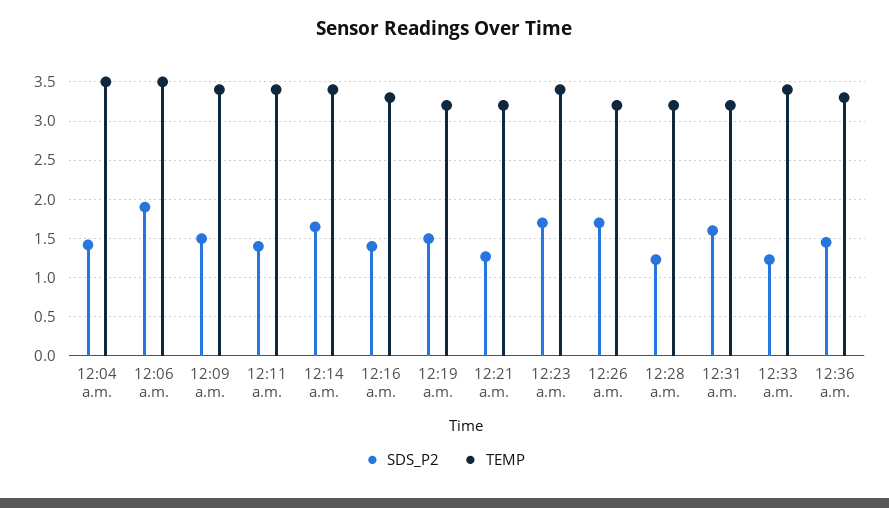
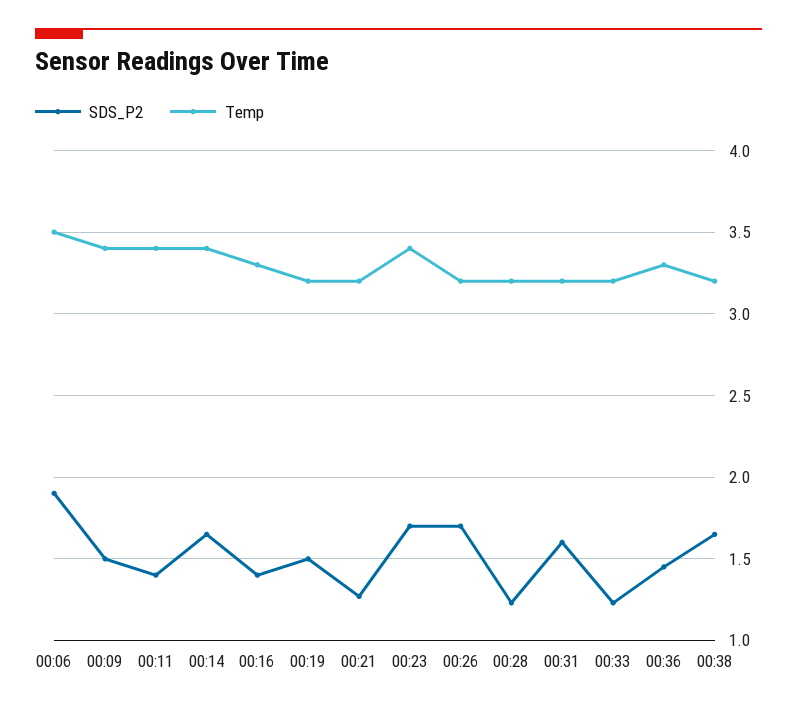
SDS_P2, 12:04 a.m.: 1.4 -> none
TEMP, 12:04 a.m.: 3.5 -> none
TEMP, 12:33 a.m.: 3.4 -> 3.2
SDS_P2, 00:38: none -> 1.65
TEMP, 00:38: none -> 3.2

